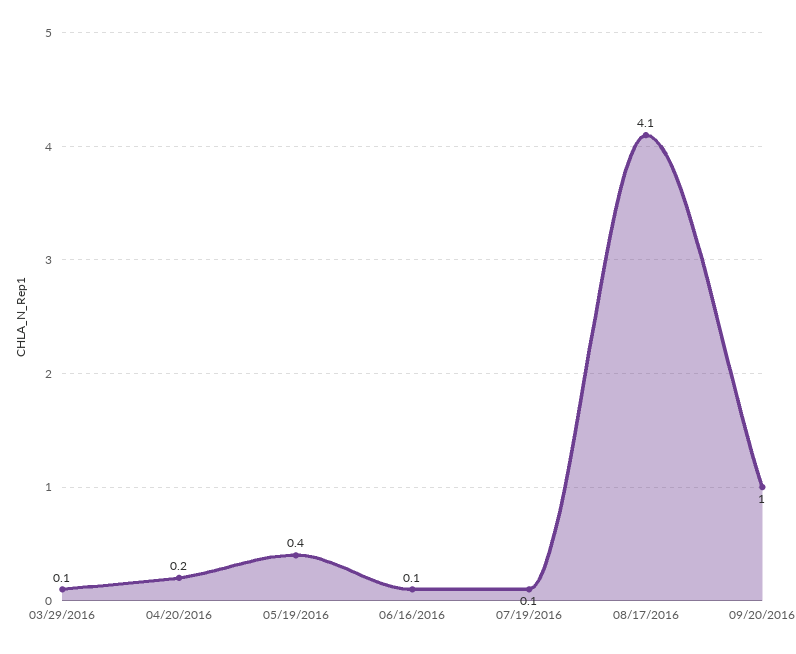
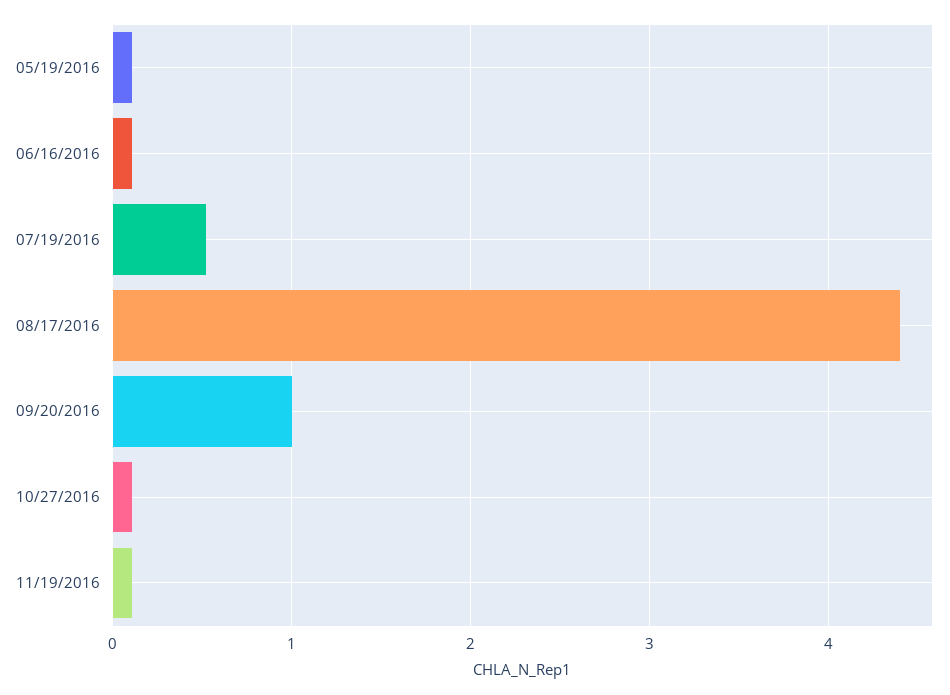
03/29/2016: 0.1 -> none
04/20/2016: 0.2 -> none
05/19/2016: 0.4 -> 0.1
07/19/2016: 0.1 -> 0.5
08/17/2016: 4.1 -> 4.4
10/27/2016: none -> 0.1
11/19/2016: none -> 0.1

